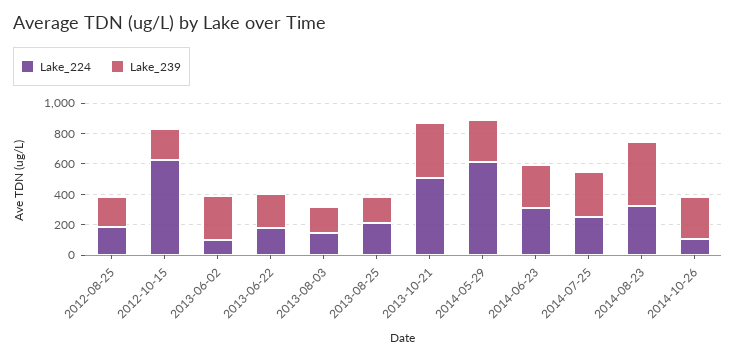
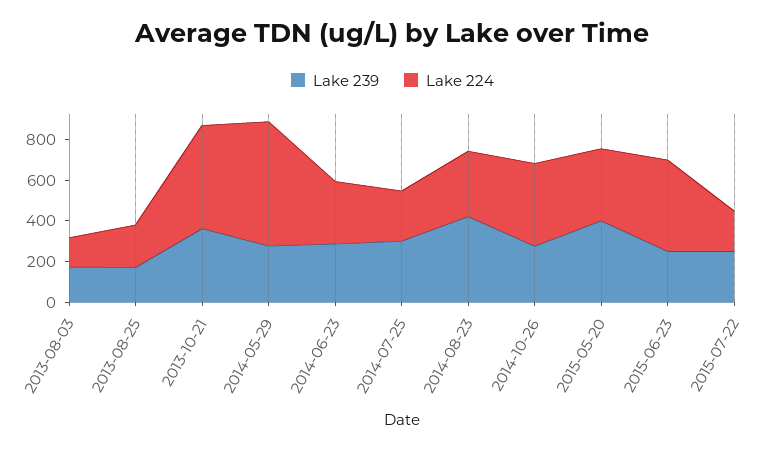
Lake_224, 2012-08-25: 200 -> none
Lake_239, 2012-08-25: 200 -> none
Lake_224, 2012-10-15: 600 -> none
Lake_239, 2012-10-15: 200 -> none
Lake_224, 2013-06-02: 100 -> none
Lake_239, 2013-06-02: 300 -> none
Lake_224, 2013-06-22: 200 -> none
Lake_239, 2013-06-22: 200 -> none
Lake_224, 2014-10-26: 100 -> 400
Lake_239, 2015-05-20: none -> 400
Lake_224, 2015-05-20: none -> 350
Lake_239, 2015-06-23: none -> 250
Lake_224, 2015-06-23: none -> 450
Lake_239, 2015-07-22: none -> 250
Lake_224, 2015-07-22: none -> 200

